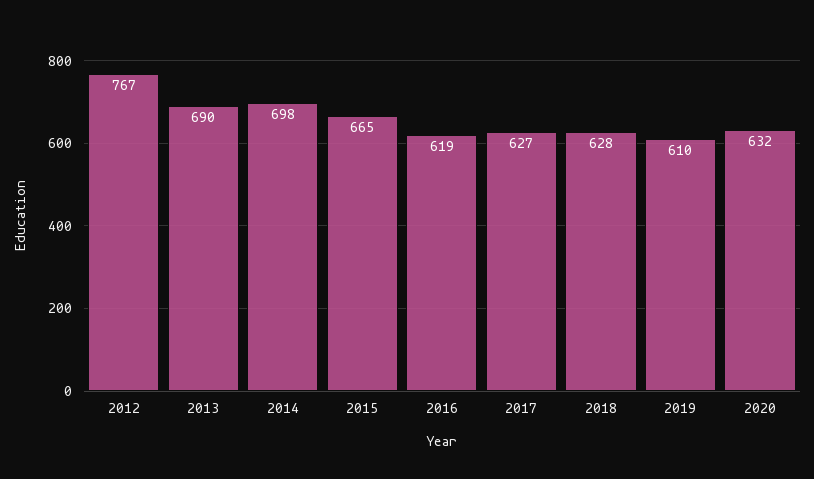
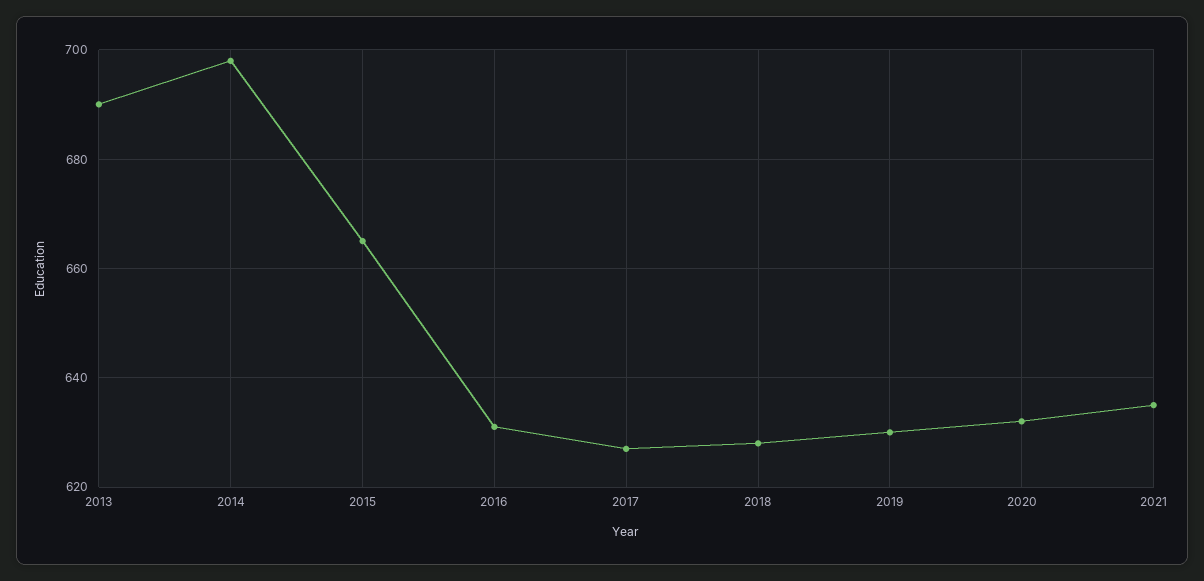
2012: 767 -> none
2016: 619 -> 630
2019: 610 -> 630
2021: none -> 635

